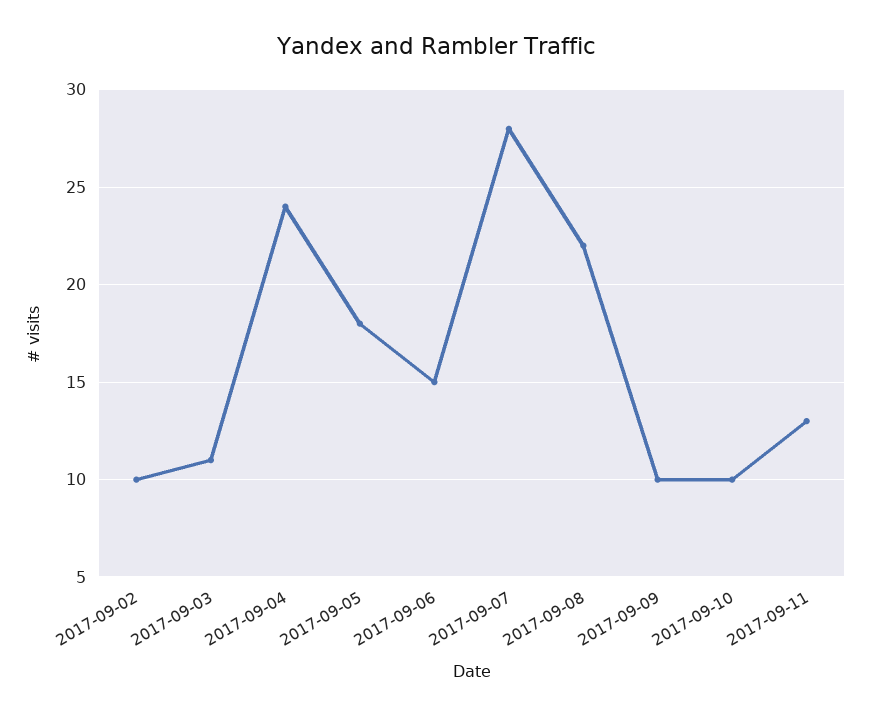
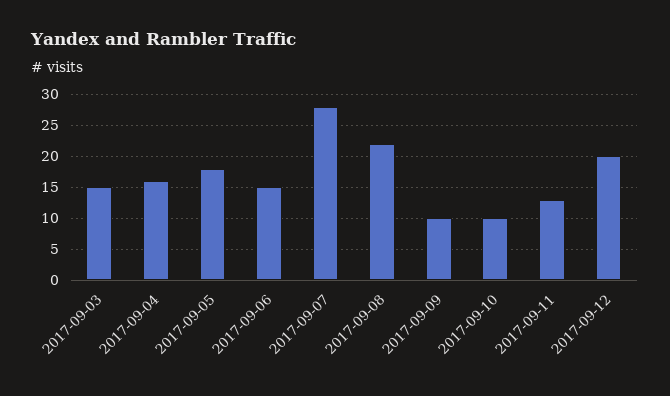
2017-09-02: 10 -> none
2017-09-03: 11 -> 15
2017-09-04: 24 -> 16
2017-09-12: none -> 20

